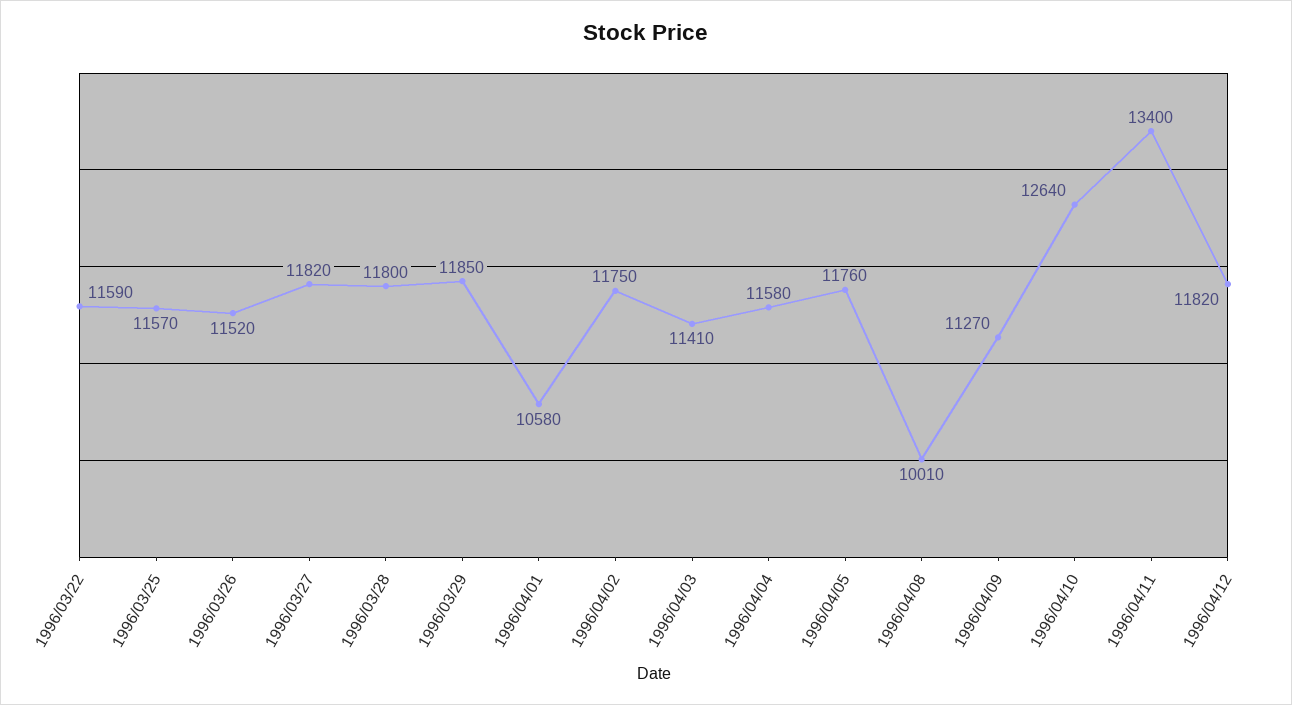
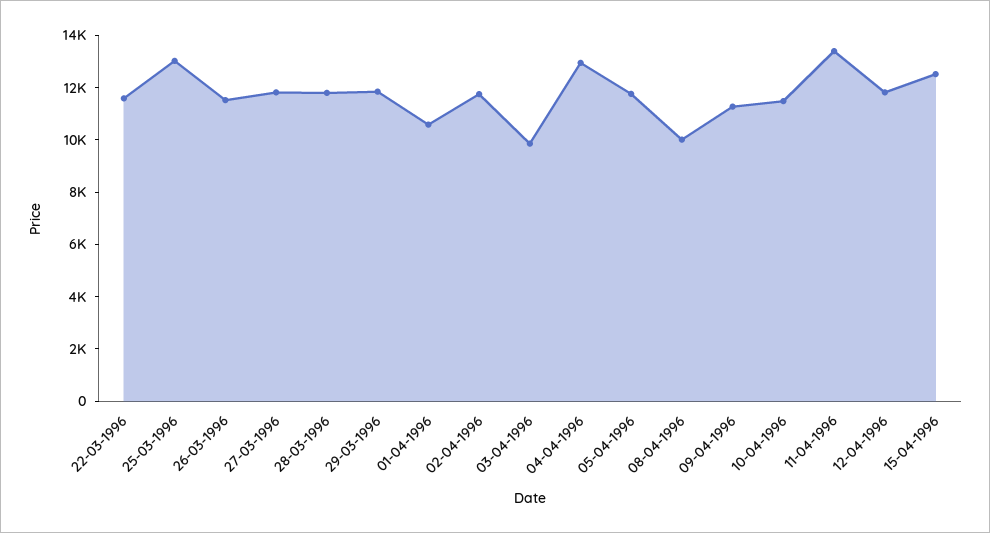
1996/03/25: 11570 -> 13000
1996/04/03: 11410 -> 10000
1996/04/04: 11580 -> 13000
1996/04/10: 12640 -> 11500
15-04-1996: none -> 12500

